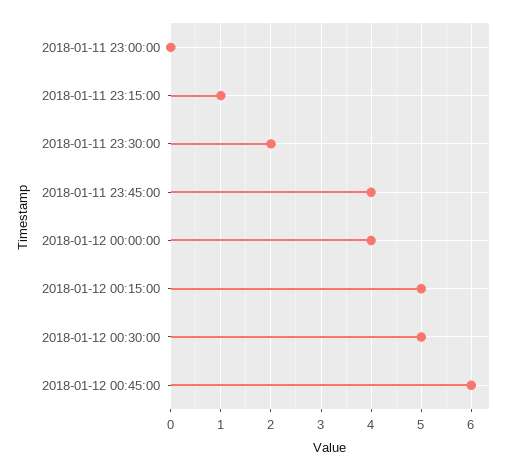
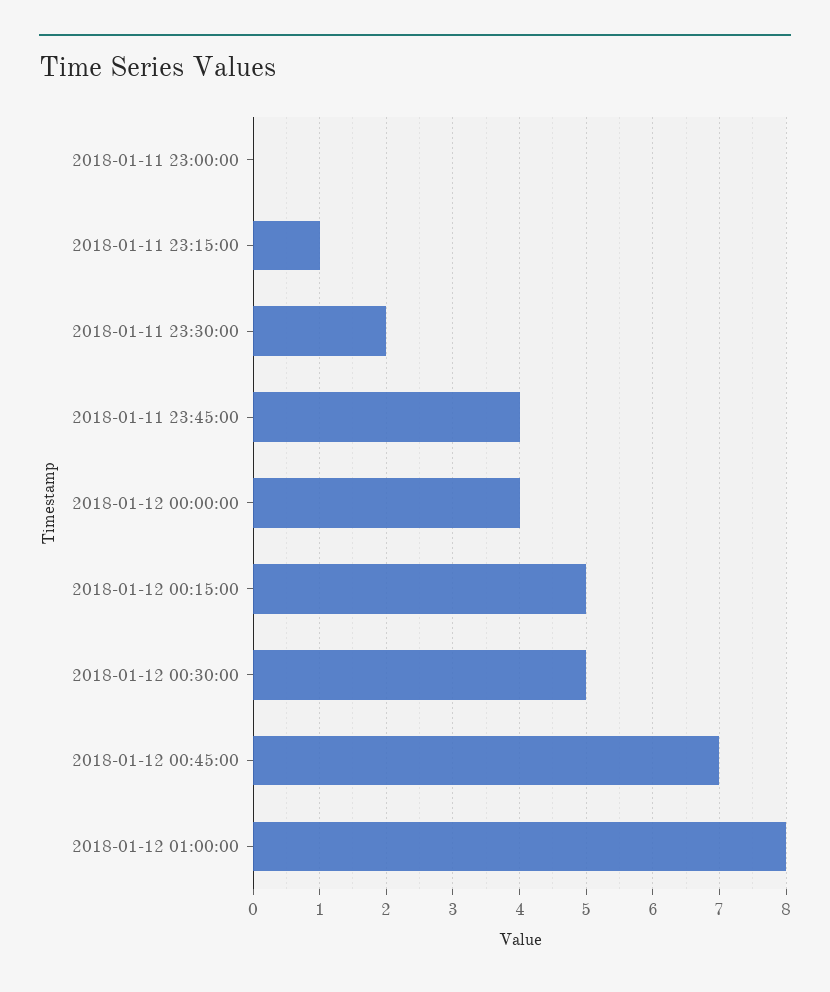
2018-01-12 00:45:00: 6 -> 7
2018-01-12 01:00:00: none -> 8

